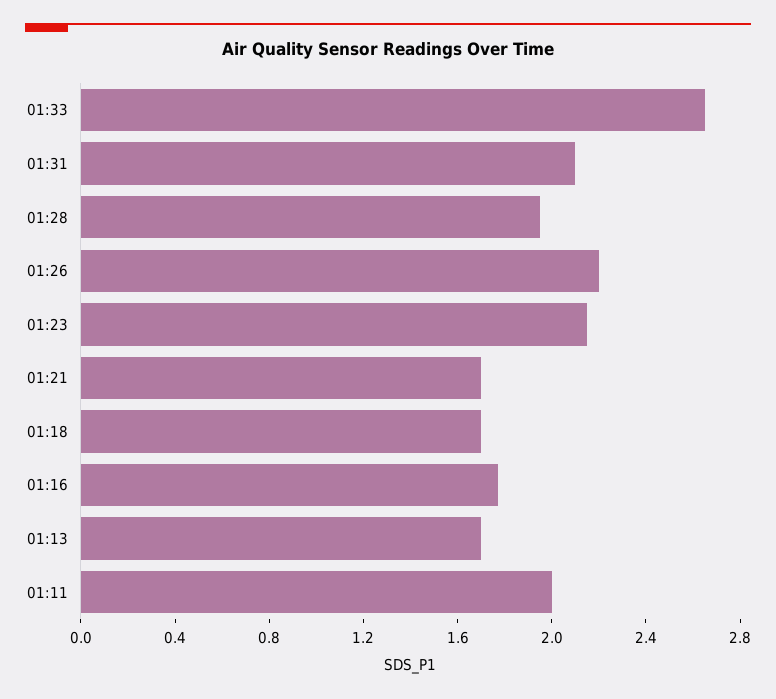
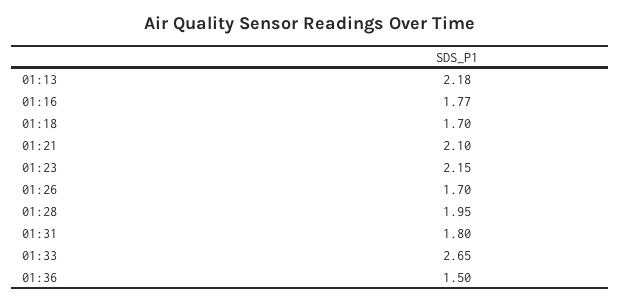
01:31: 2.1 -> 1.8
01:26: 2.2 -> 1.7
01:21: 1.7 -> 2.1
01:13: 1.7 -> 2.18
01:11: 2 -> none
01:36: none -> 1.5

